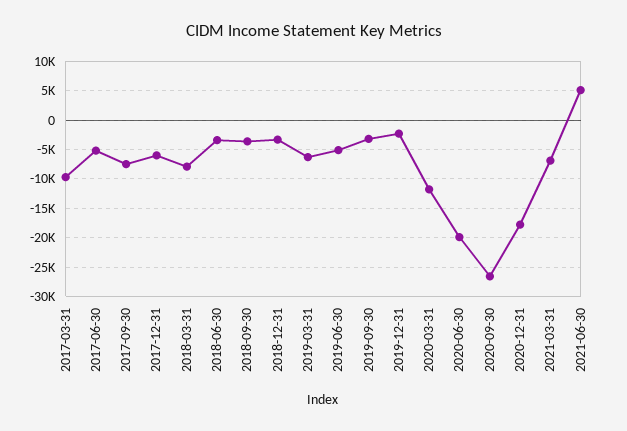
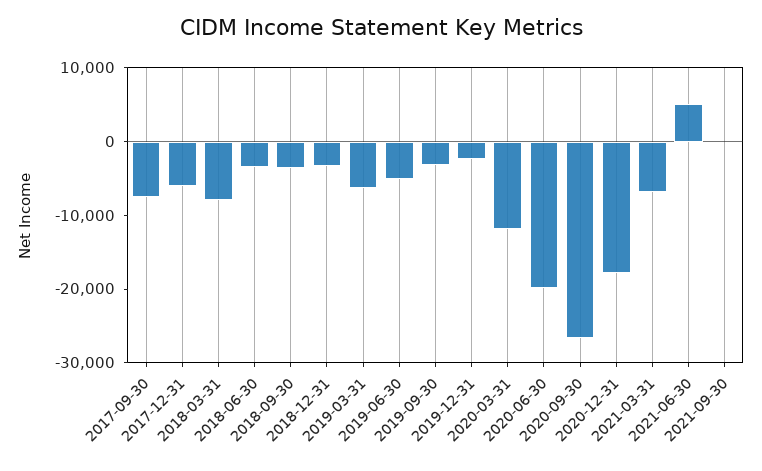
2017-03-31: -10000 -> none
2017-06-30: -5000 -> none
2021-09-30: none -> 0

